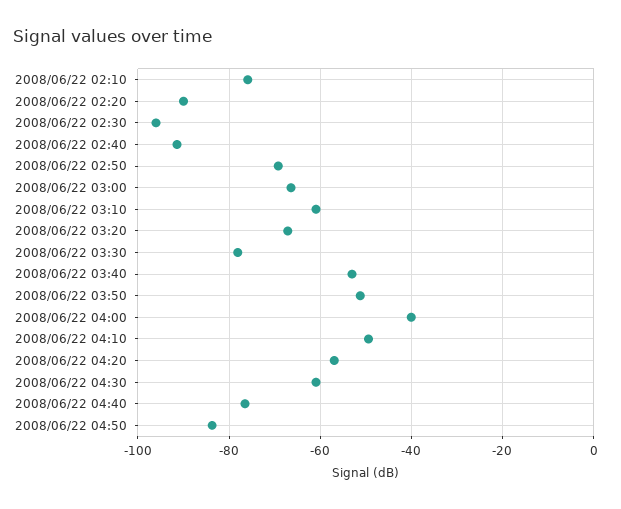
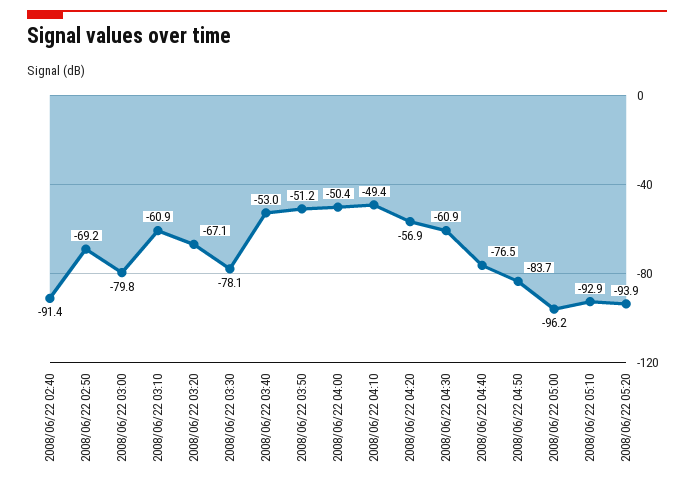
2008/06/22 02:10: -76 -> none
2008/06/22 02:20: -90 -> none
2008/06/22 02:30: -96 -> none
2008/06/22 03:00: -66 -> -79.8
2008/06/22 04:00: -40 -> -50.4
2008/06/22 05:00: none -> -96.2
2008/06/22 05:10: none -> -92.9
2008/06/22 05:20: none -> -93.9

